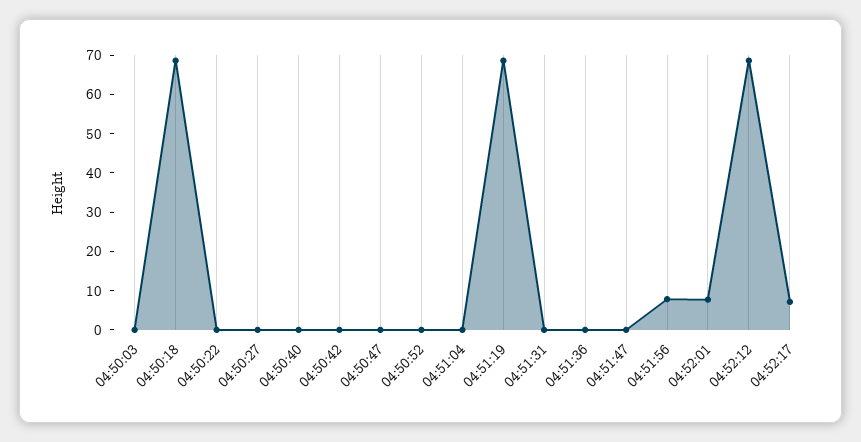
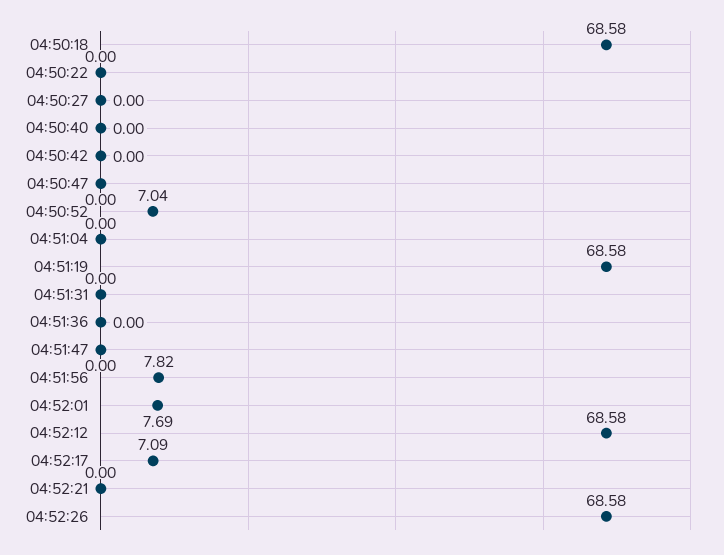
04:50:03: 0 -> none
04:50:52: 0 -> 7.04
04:52:21: none -> 0
04:52:26: none -> 68.58

